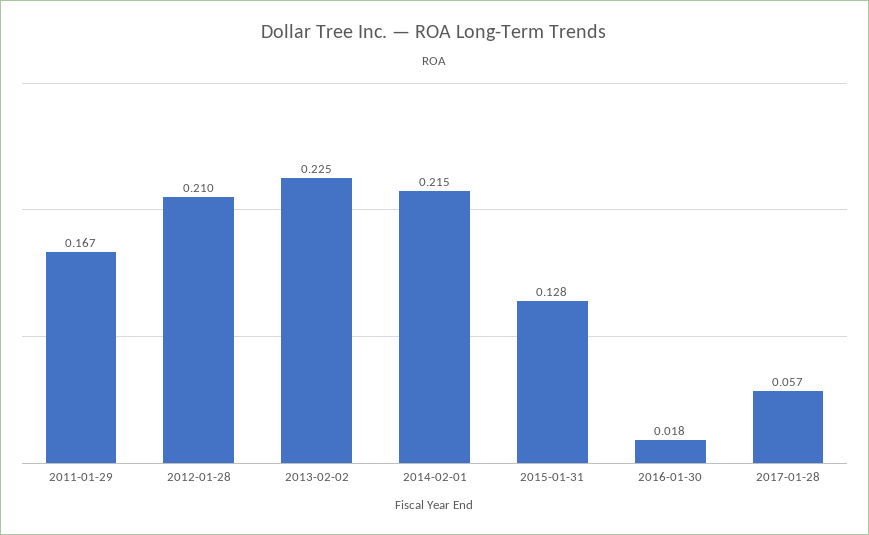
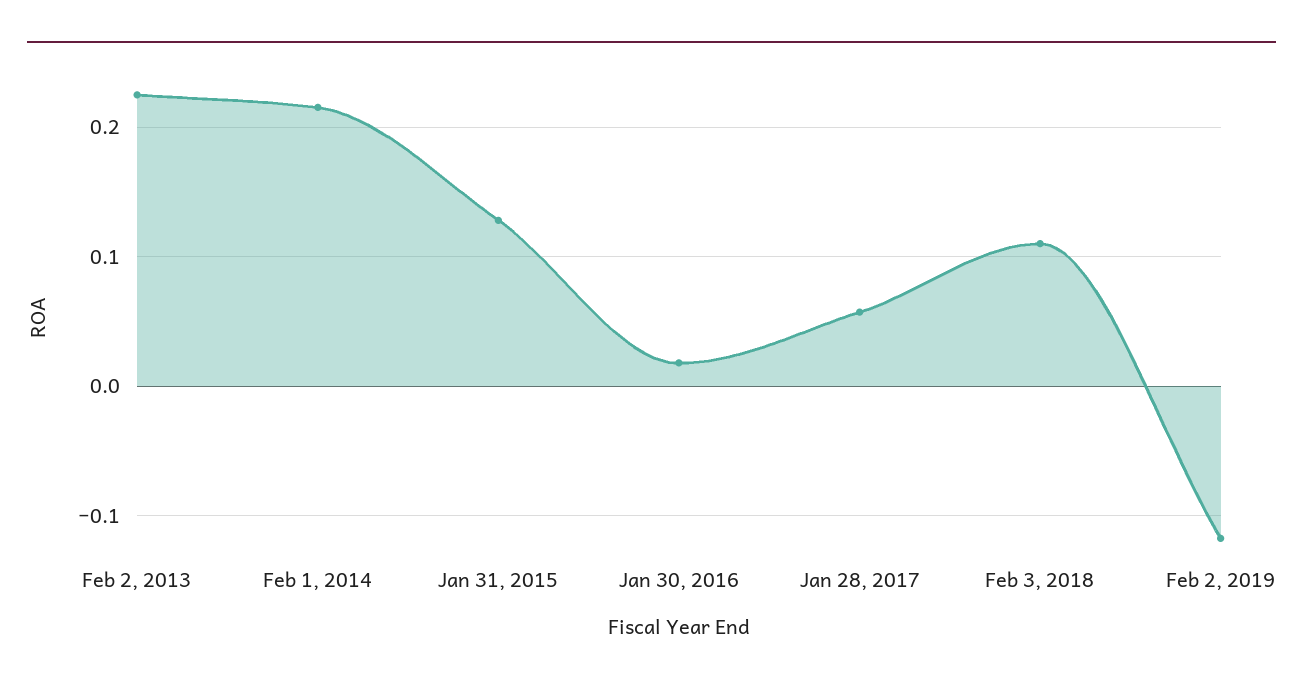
2011-01-29: 0.167 -> none
2012-01-28: 0.21 -> none
Feb 3, 2018: none -> 0.11
Feb 2, 2019: none -> -0.12

